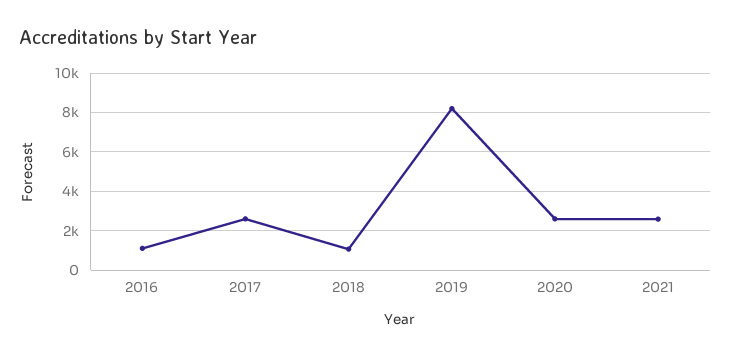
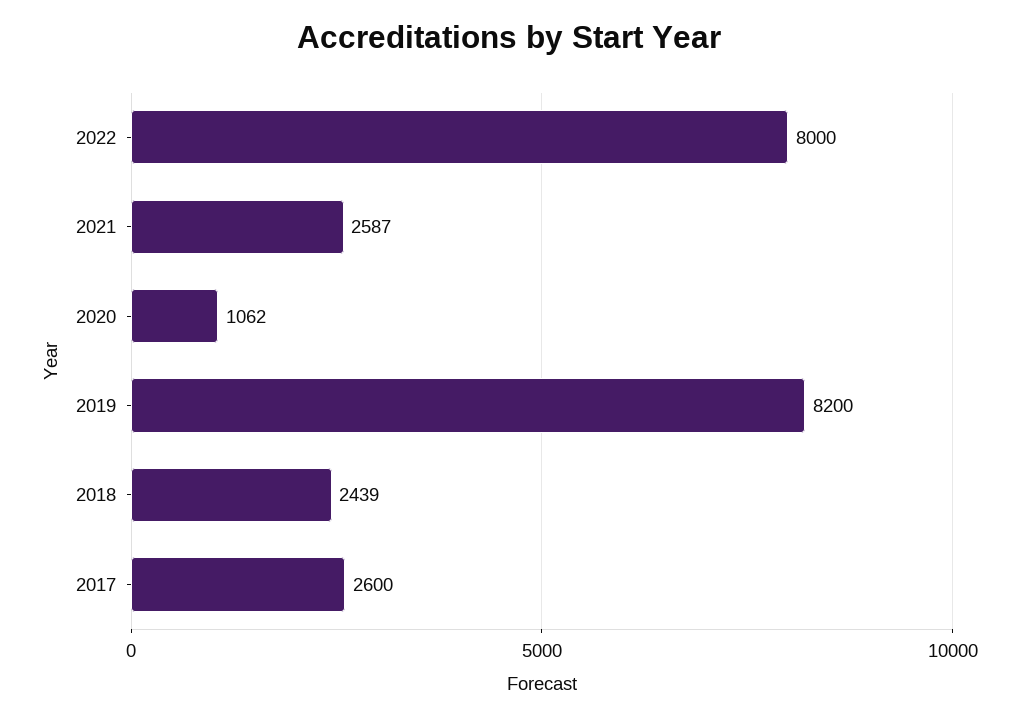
2016: 1000 -> none
2018: 1000 -> 2439
2020: 2500 -> 1062
2022: none -> 8000

